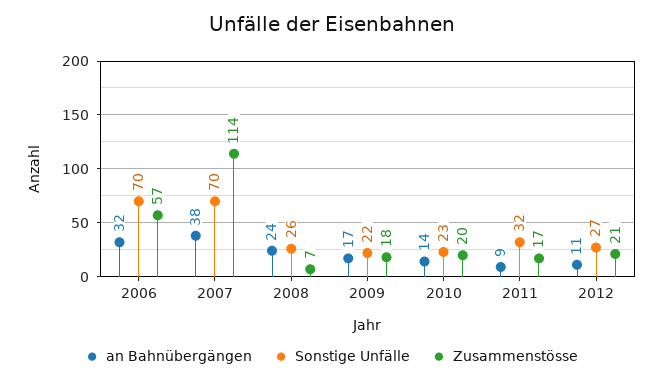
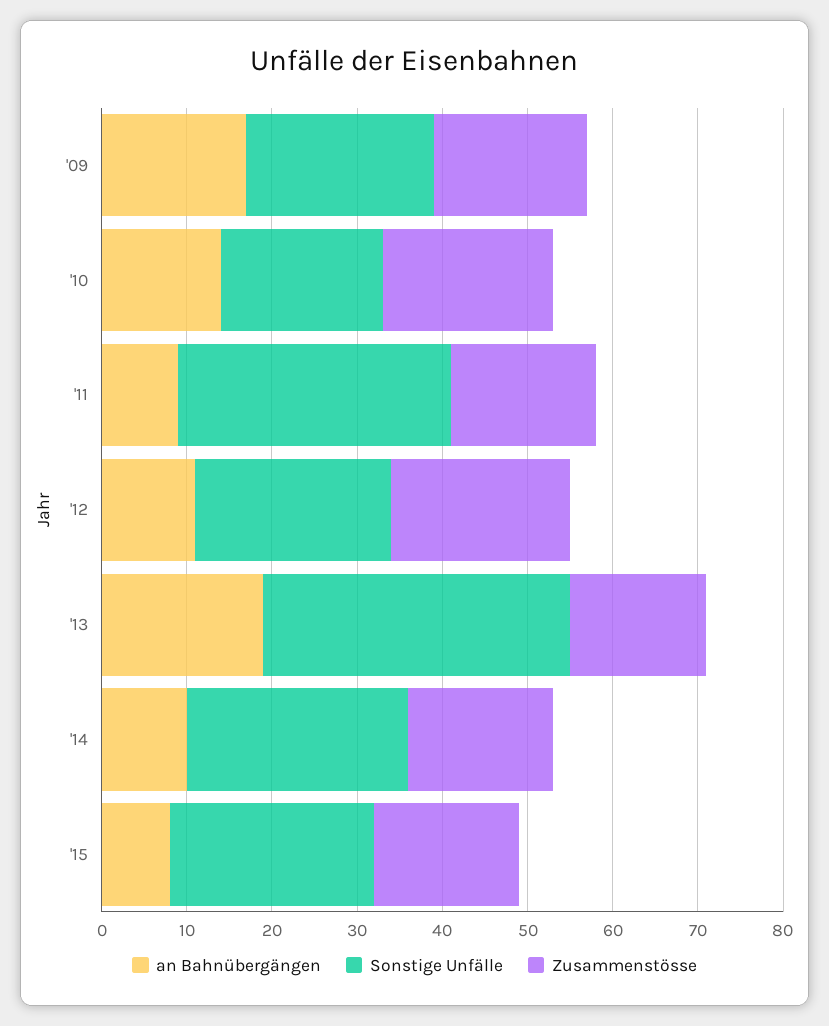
an Bahnübergängen, 2006: 32 -> none
Sonstige Unfälle, 2006: 70 -> none
Zusammenstösse, 2006: 57 -> none
an Bahnübergängen, 2007: 38 -> none
Sonstige Unfälle, 2007: 70 -> none
Zusammenstösse, 2007: 114 -> none
an Bahnübergängen, 2008: 24 -> none
Sonstige Unfälle, 2008: 26 -> none
Zusammenstösse, 2008: 7 -> none
Sonstige Unfälle, 2010: 23 -> 19
Sonstige Unfälle, 2012: 27 -> 23
an Bahnübergängen, '13: none -> 19
Sonstige Unfälle, '13: none -> 36
Zusammenstösse, '13: none -> 16
an Bahnübergängen, '14: none -> 10
Sonstige Unfälle, '14: none -> 26
Zusammenstösse, '14: none -> 17
an Bahnübergängen, '15: none -> 8
Sonstige Unfälle, '15: none -> 24
Zusammenstösse, '15: none -> 17

